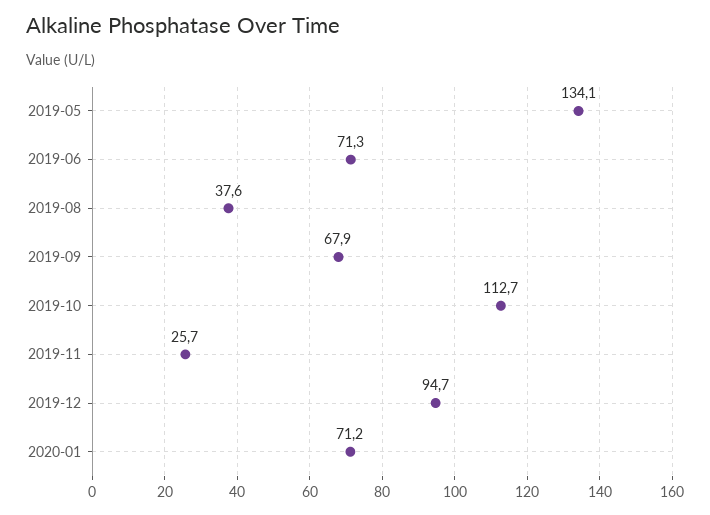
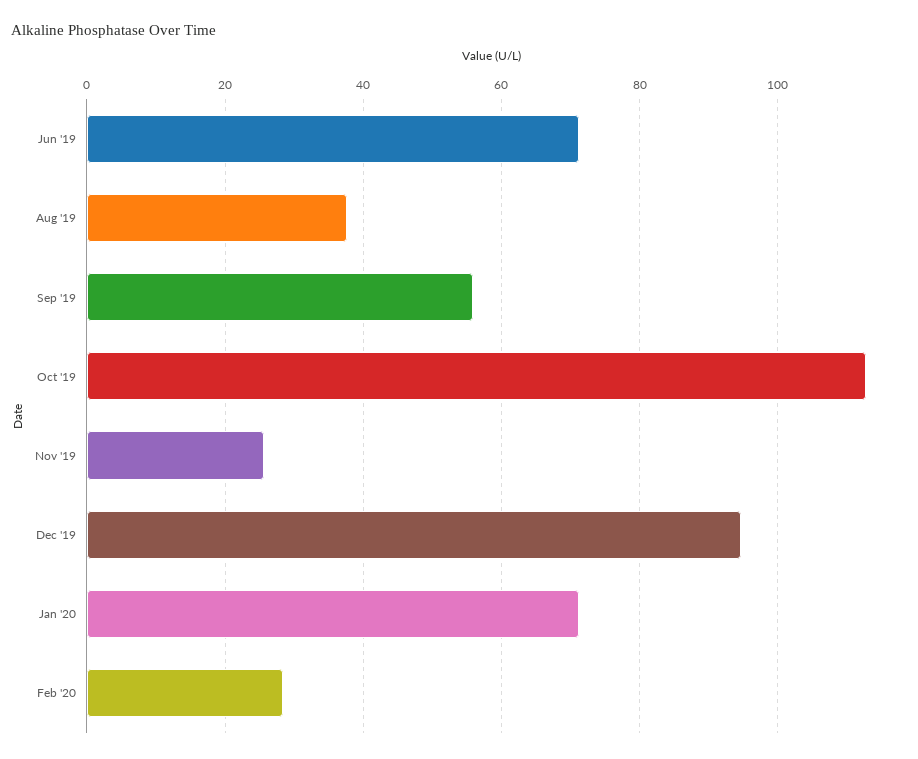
2019-05: 134.1 -> none
2019-09: 67.9 -> 56
Feb '20: none -> 28

